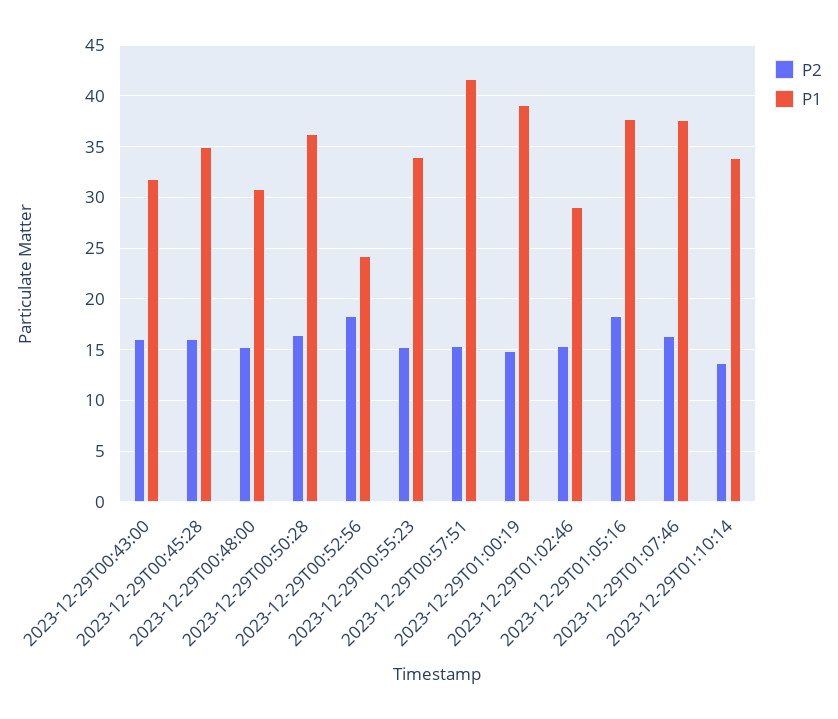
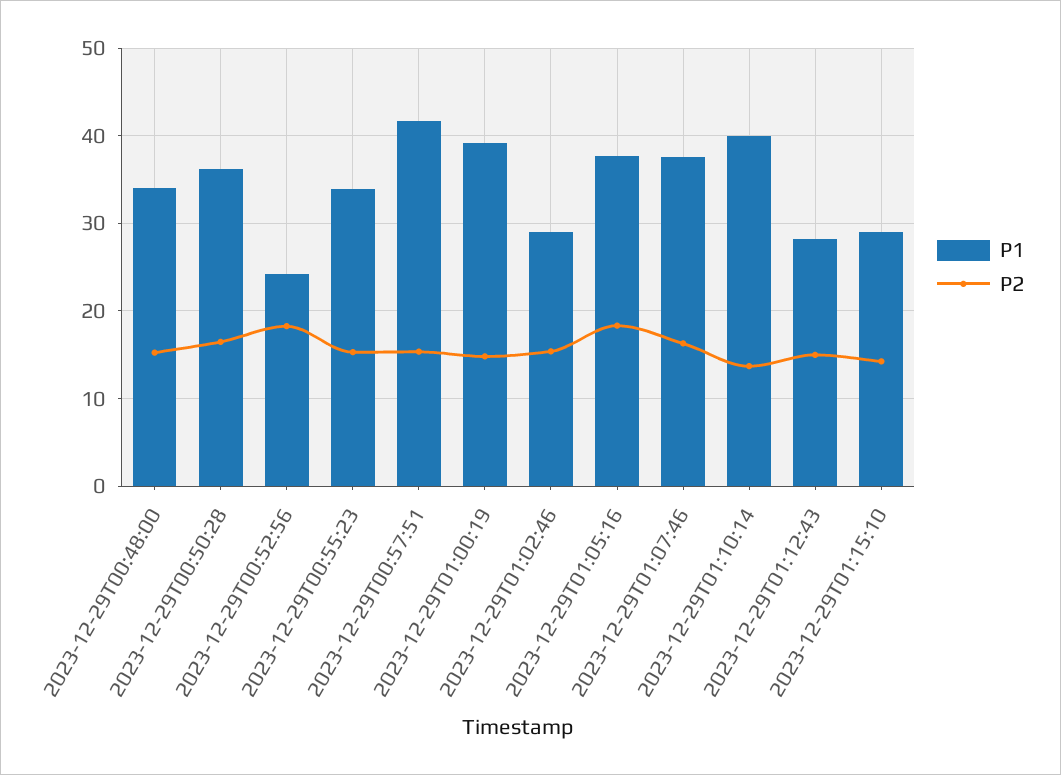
P2, 2023-12-29T00:43:00: 16 -> none
P1, 2023-12-29T00:43:00: 32 -> none
P2, 2023-12-29T00:45:28: 16 -> none
P1, 2023-12-29T00:45:28: 35 -> none
P1, 2023-12-29T00:48:00: 31 -> 34
P1, 2023-12-29T01:10:14: 34 -> 40
P1, 2023-12-29T01:12:43: none -> 28
P2, 2023-12-29T01:12:43: none -> 15
P1, 2023-12-29T01:15:10: none -> 29
P2, 2023-12-29T01:15:10: none -> 14

